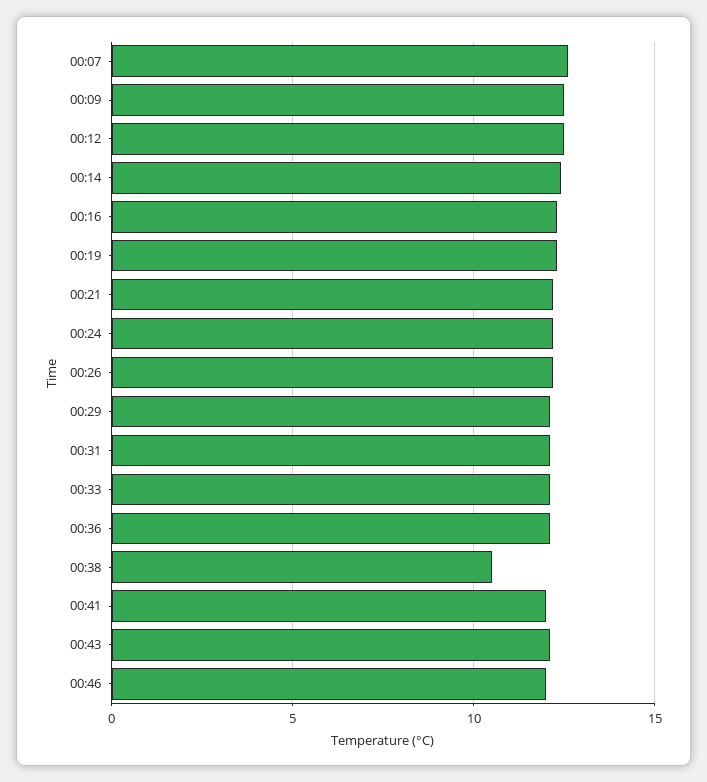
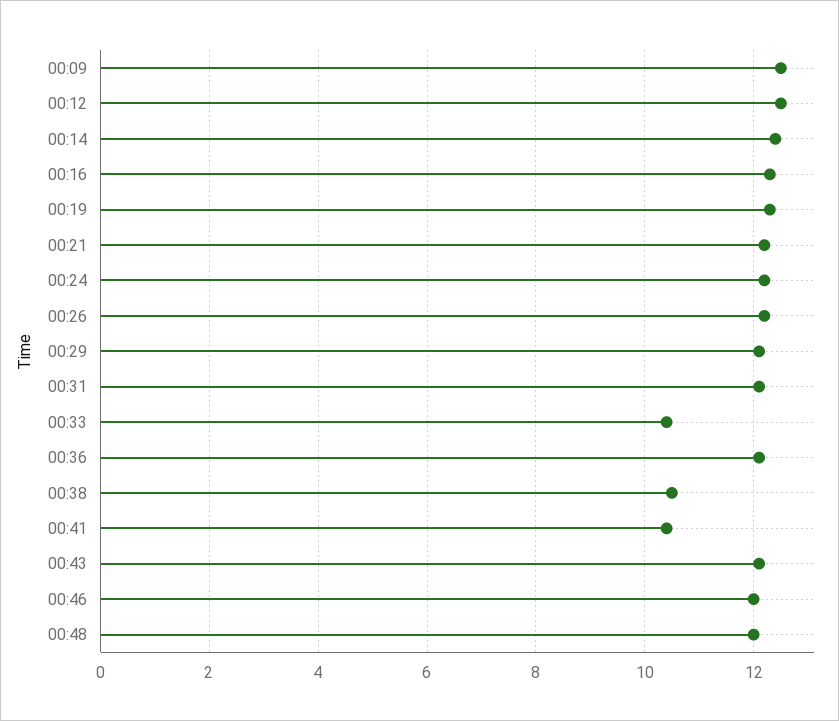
00:07: 12.5 -> none
00:33: 12 -> 10.5
00:41: 12 -> 10.5
00:48: none -> 12

